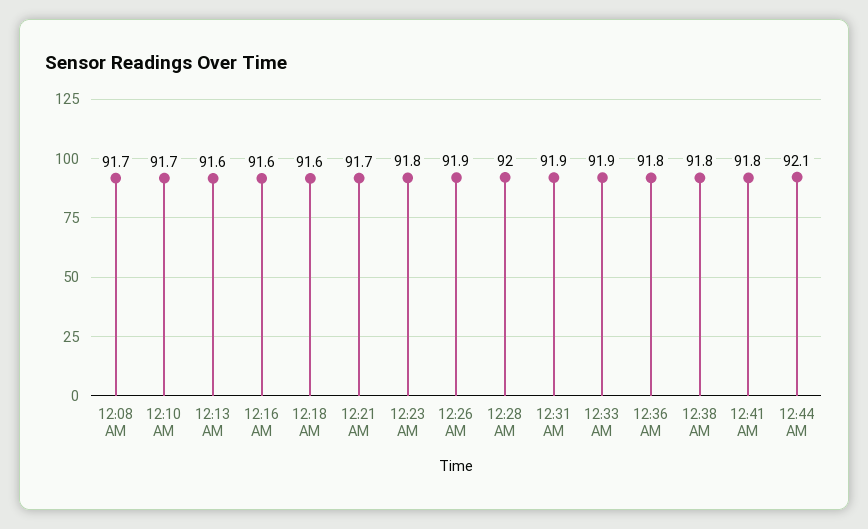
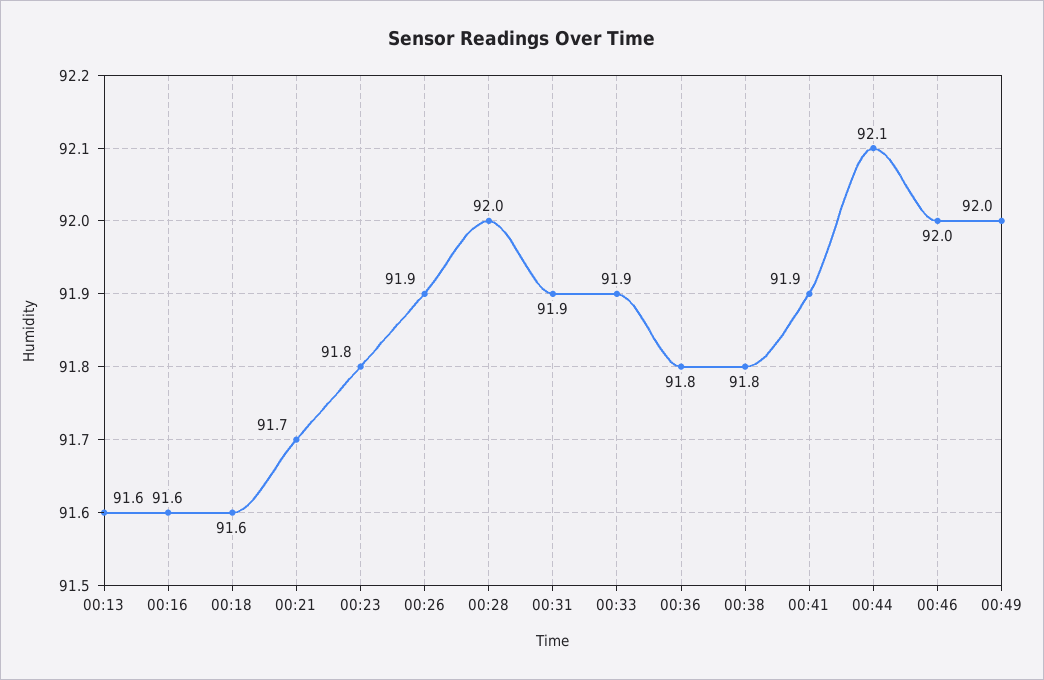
12:08 AM: 91.7 -> none
12:10 AM: 91.7 -> none
12:41 AM: 91.8 -> 91.9
00:46: none -> 92
00:49: none -> 92

